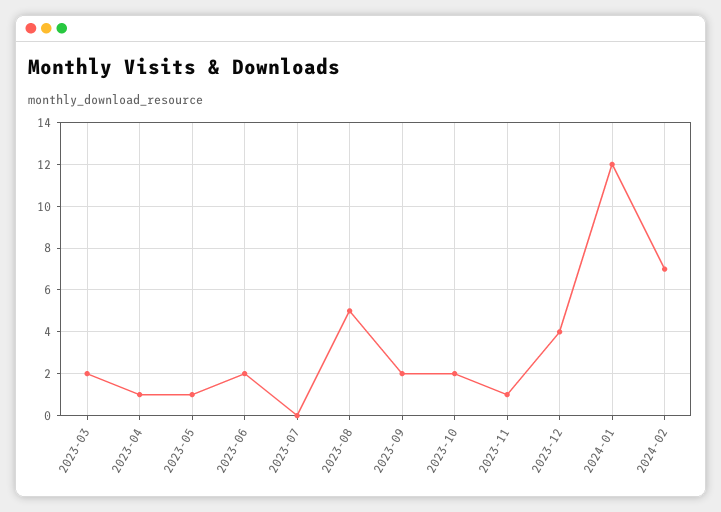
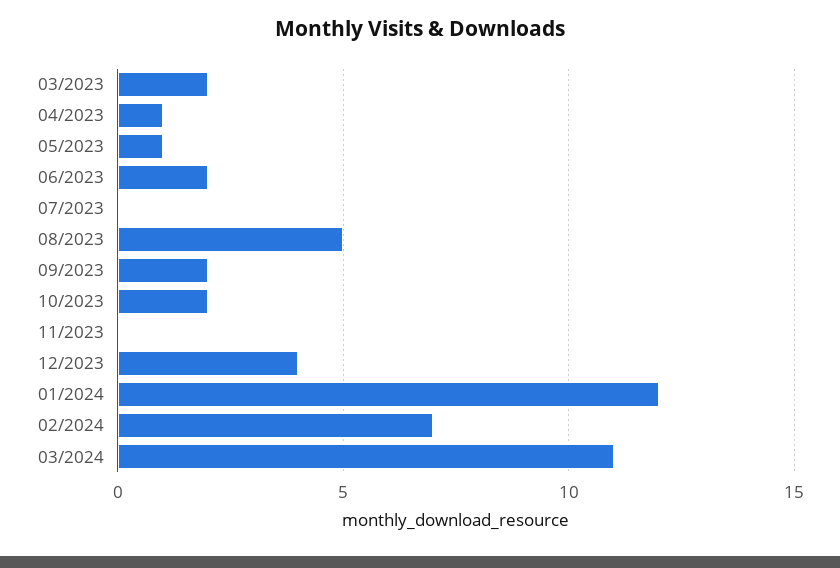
2023-11: 1 -> 0
03/2024: none -> 11

